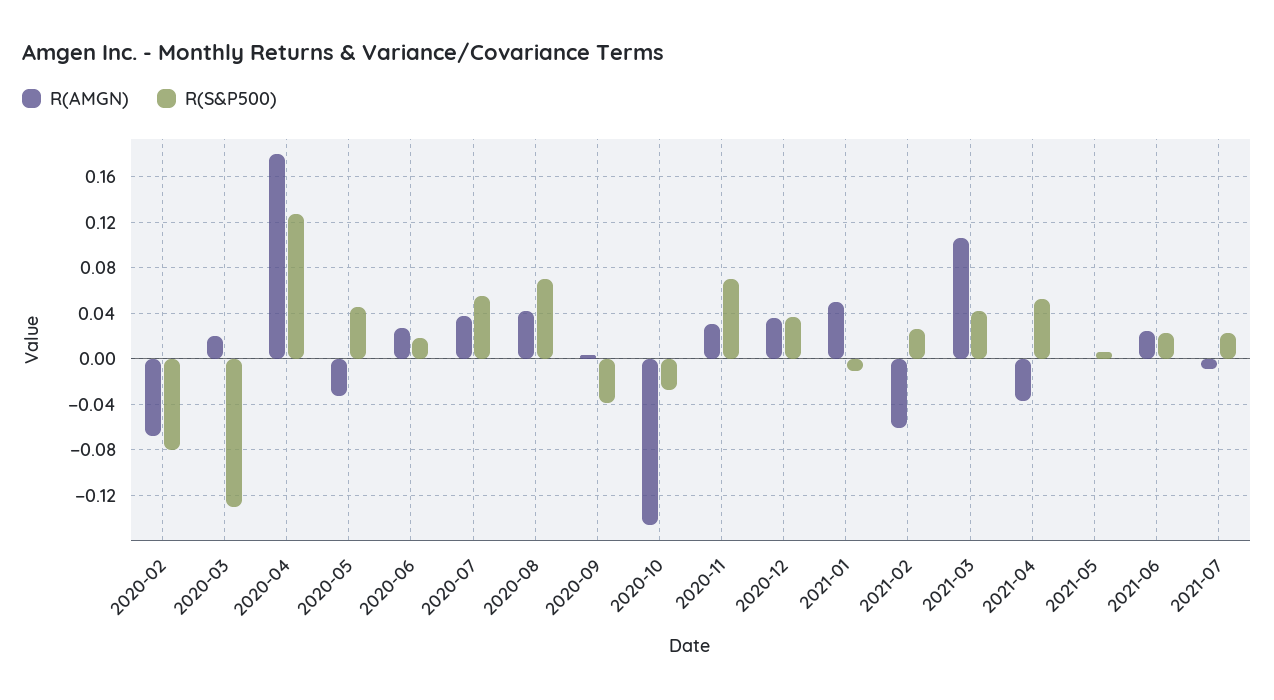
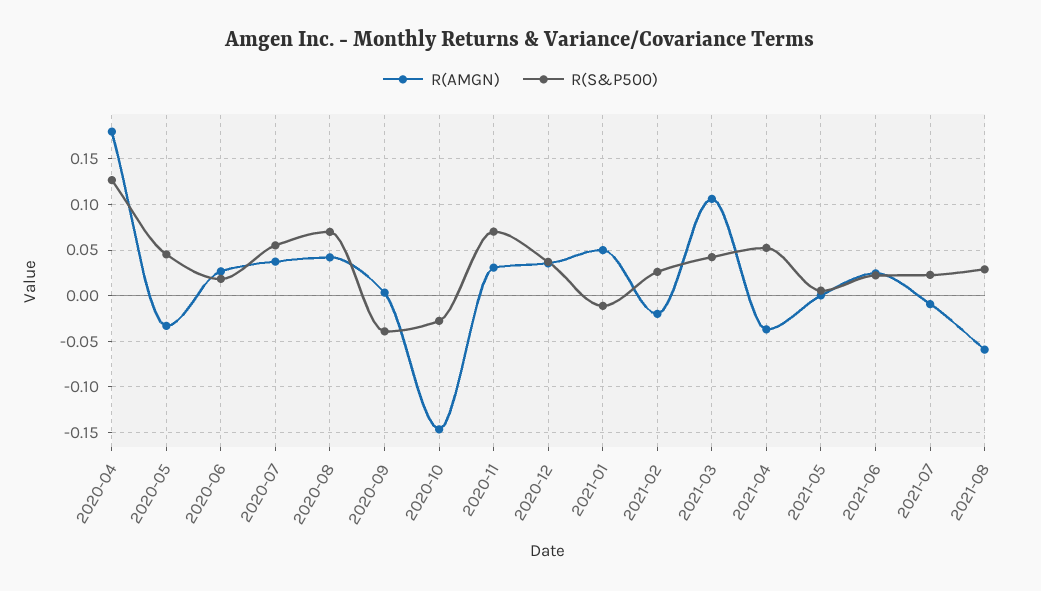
R(AMGN), 2020-02: -0.07 -> none
R(S&P500), 2020-02: -0.08 -> none
R(AMGN), 2020-03: 0.02 -> none
R(S&P500), 2020-03: -0.13 -> none
R(AMGN), 2021-02: -0.06 -> -0.02
R(AMGN), 2021-08: none -> -0.06
R(S&P500), 2021-08: none -> 0.03

